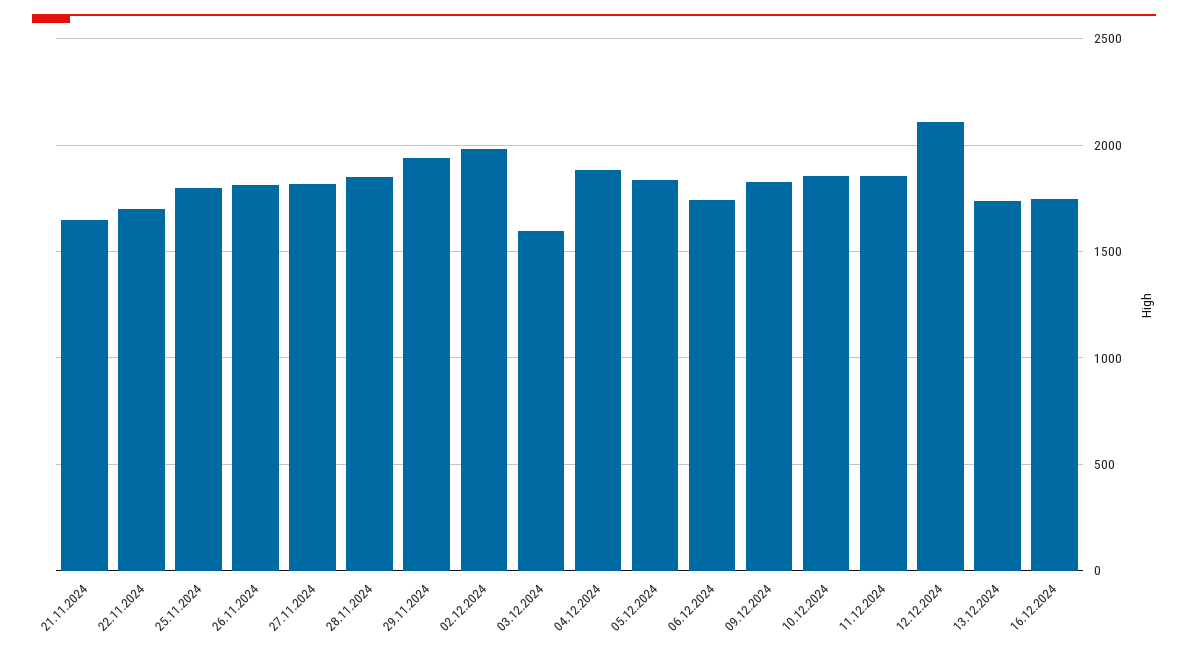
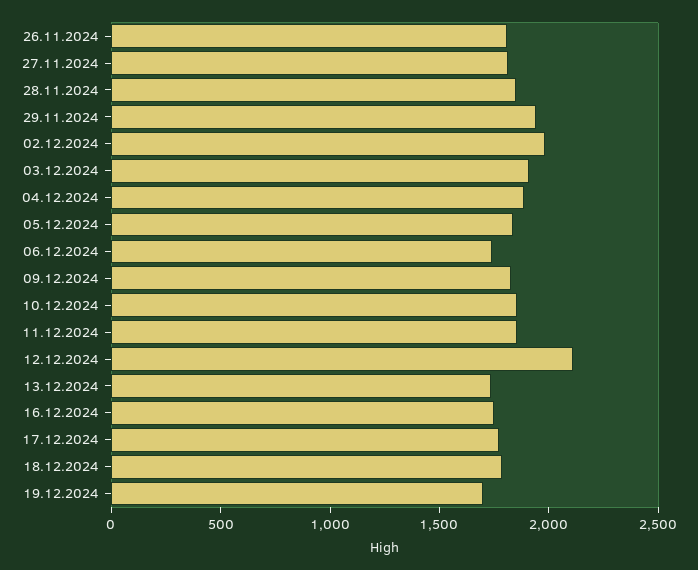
21.11.2024: 1650 -> none
22.11.2024: 1700 -> none
25.11.2024: 1800 -> none
03.12.2024: 1600 -> 1900
17.12.2024: none -> 1800
18.12.2024: none -> 1800
19.12.2024: none -> 1700

